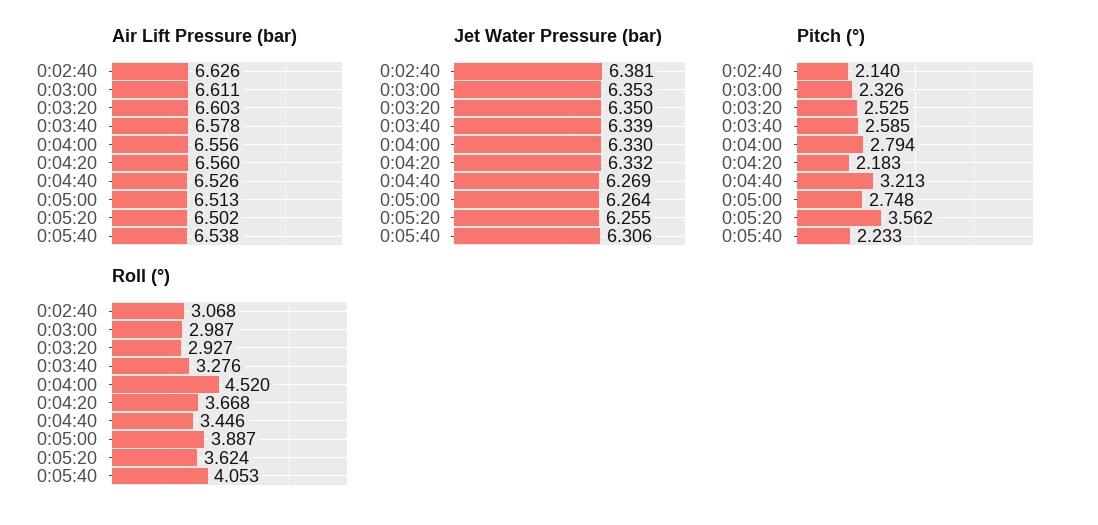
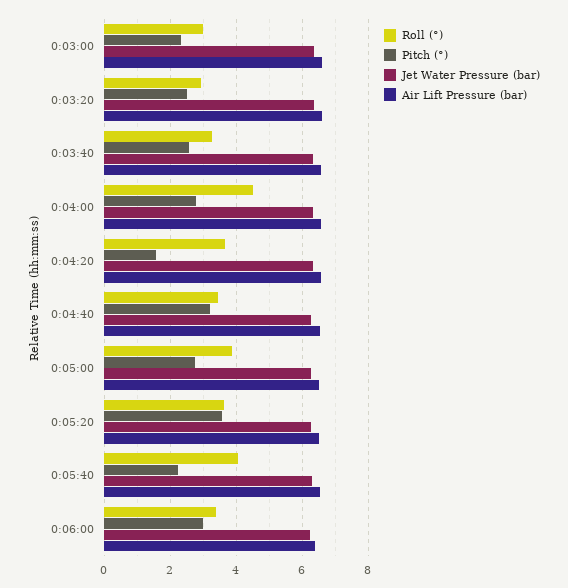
Air Lift Pressure (bar), 0:02:40: 6.626 -> none
Jet Water Pressure (bar), 0:02:40: 6.381 -> none
Pitch (°), 0:02:40: 2.14 -> none
Pitch (°), 0:04:20: 2.183 -> 1.6
Roll (°), 0:02:40: 3.068 -> none
Roll (°), 0:06:00: none -> 3.4
Pitch (°), 0:06:00: none -> 3
Jet Water Pressure (bar), 0:06:00: none -> 6.2
Air Lift Pressure (bar), 0:06:00: none -> 6.4

